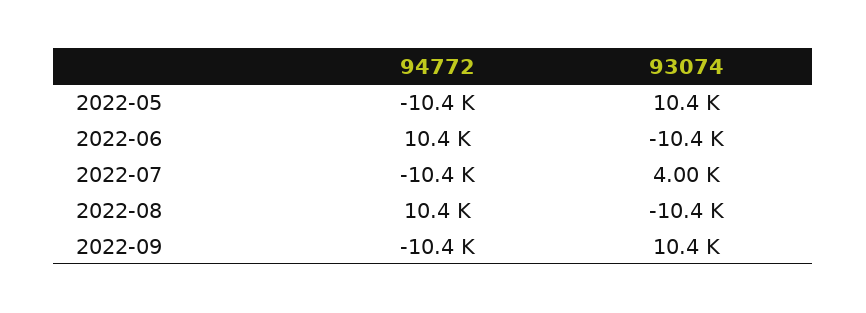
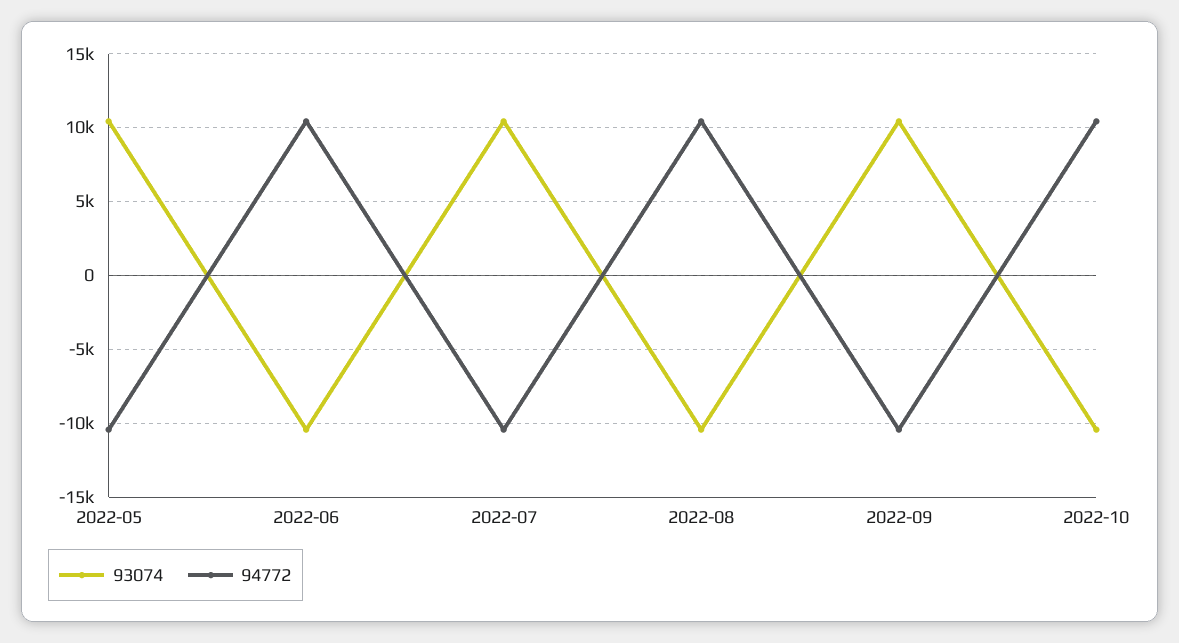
93074, 2022-07: 4000 -> 10500
93074, 2022-10: none -> -10500
94772, 2022-10: none -> 10500

